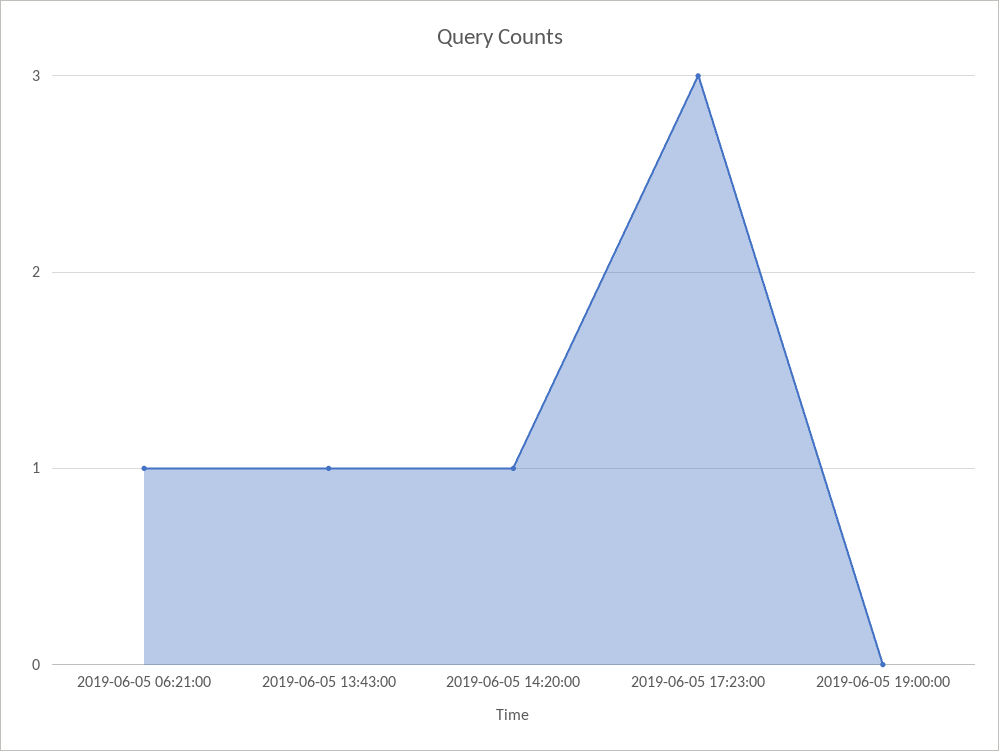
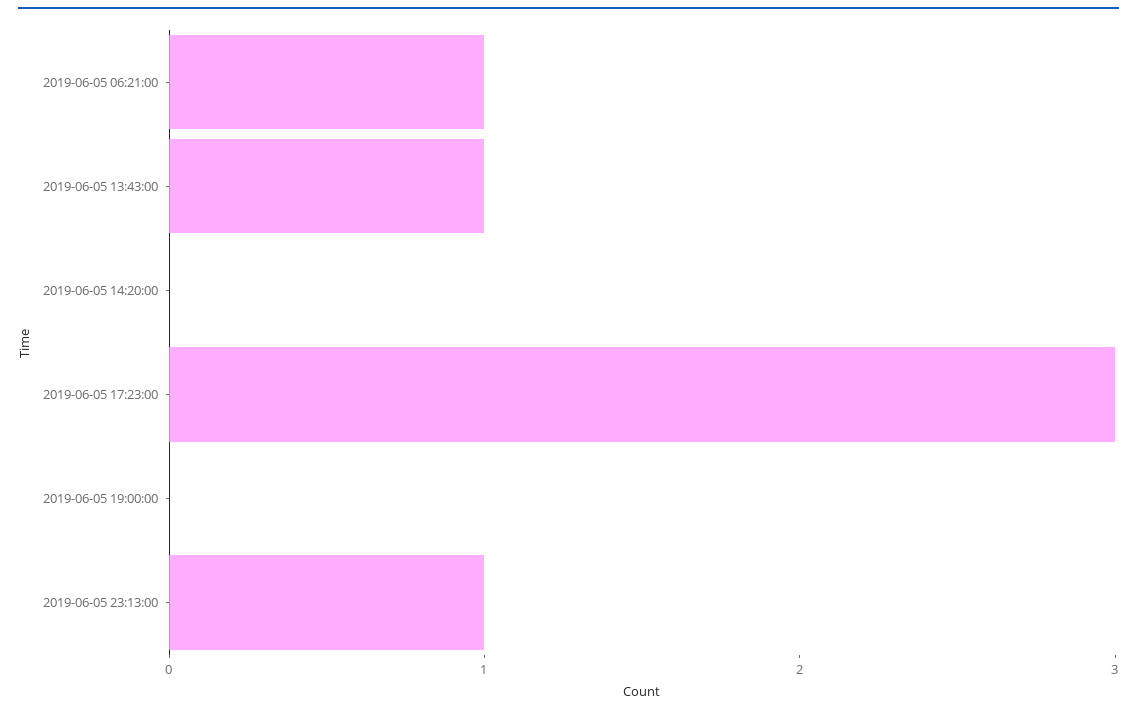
2019-06-05 14:20:00: 1 -> 0
2019-06-05 23:13:00: none -> 1

